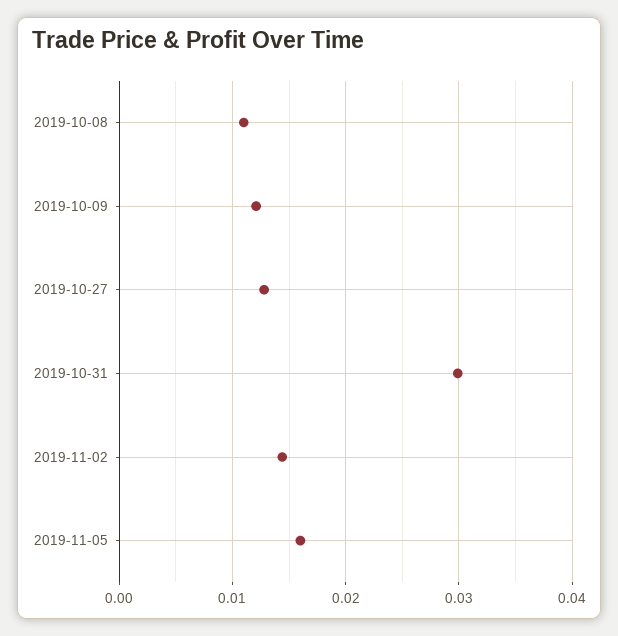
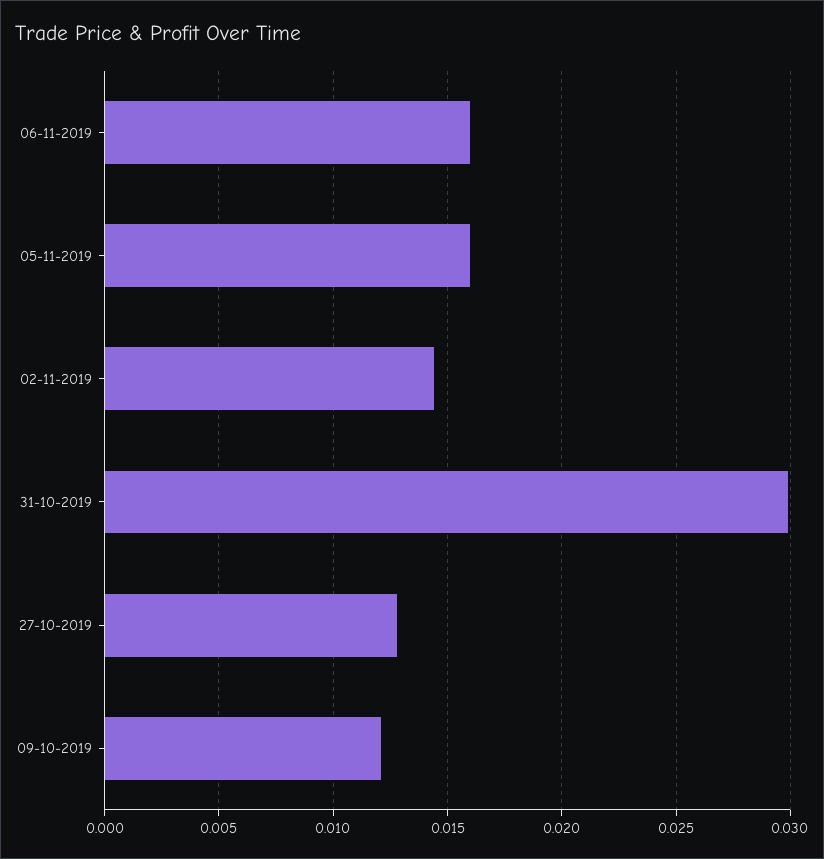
2019-10-08: 0.011 -> none
06-11-2019: none -> 0.016

